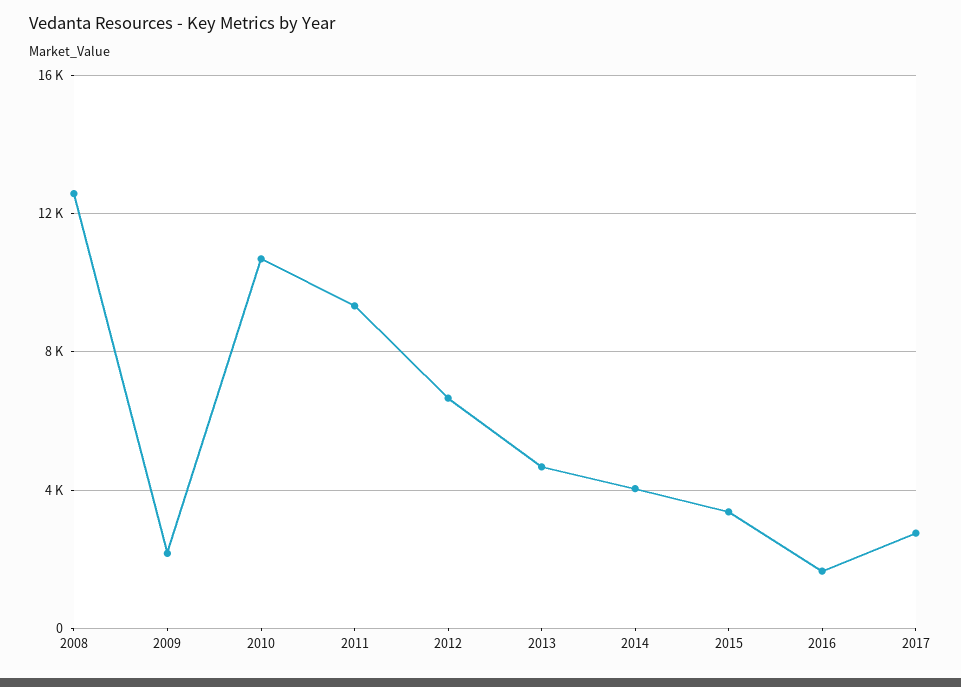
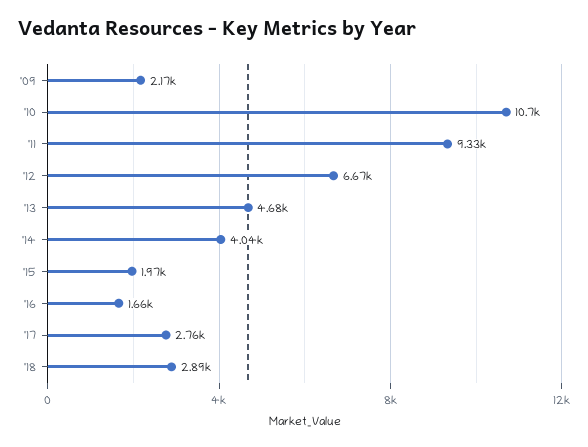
2008: 12500 -> none
2015: 3500 -> 1970
'18: none -> 2890

